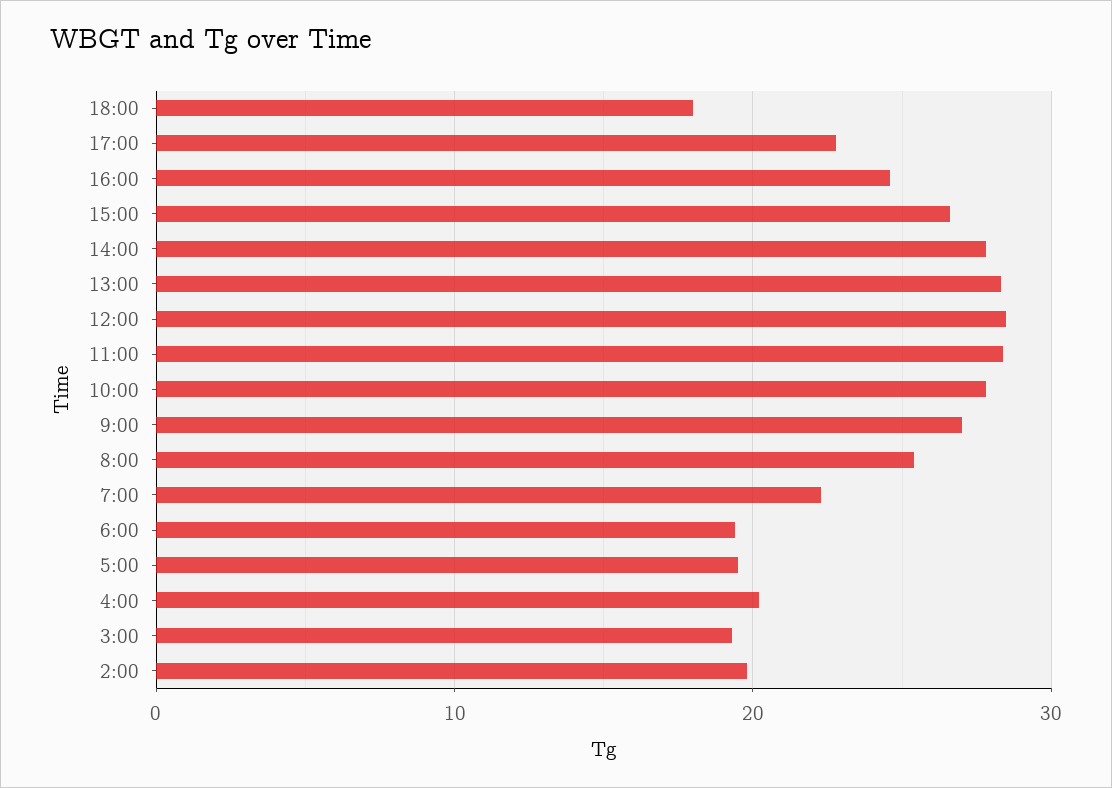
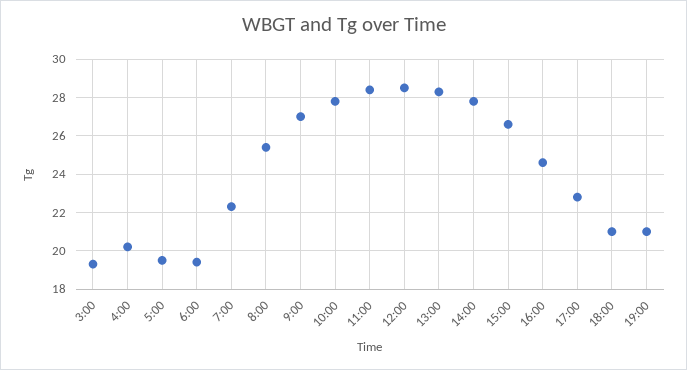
18:00: 18 -> 21
2:00: 20 -> none
19:00: none -> 21

